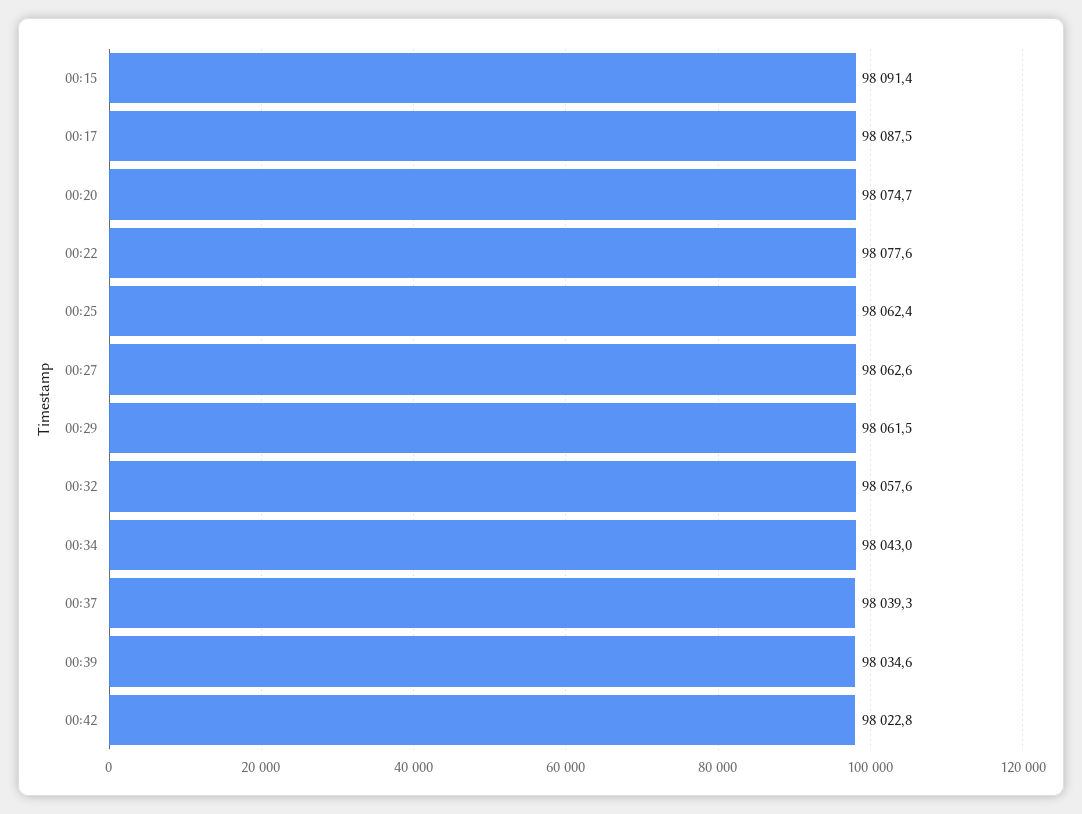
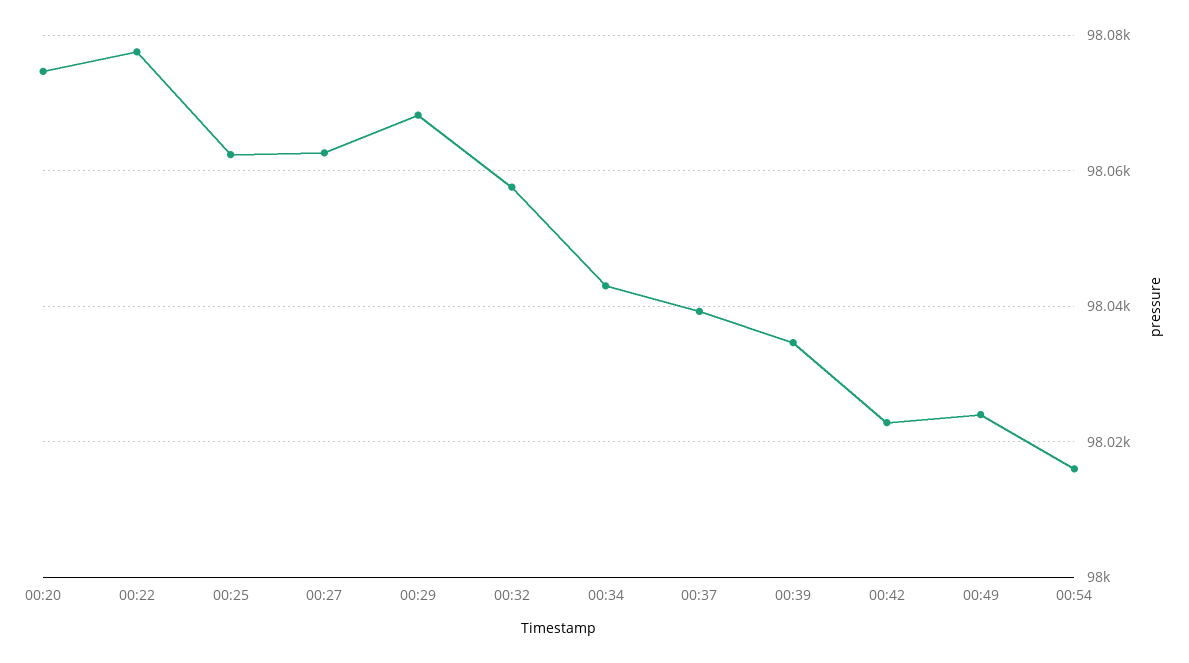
00:15: 98091.4 -> none
00:17: 98087.5 -> none
00:29: 98061.5 -> 98068
00:49: none -> 98024
00:54: none -> 98016

